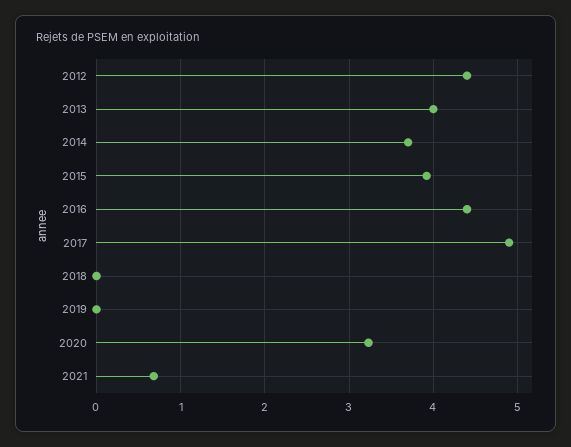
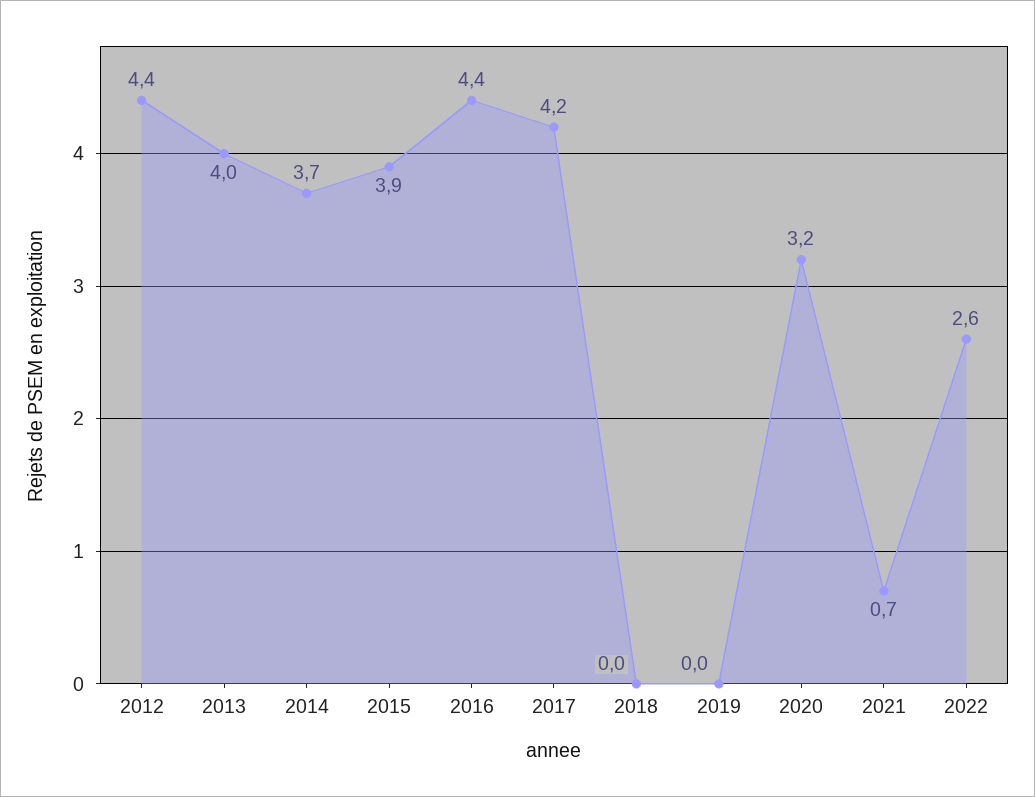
2017: 4.9 -> 4.2
2022: none -> 2.6

